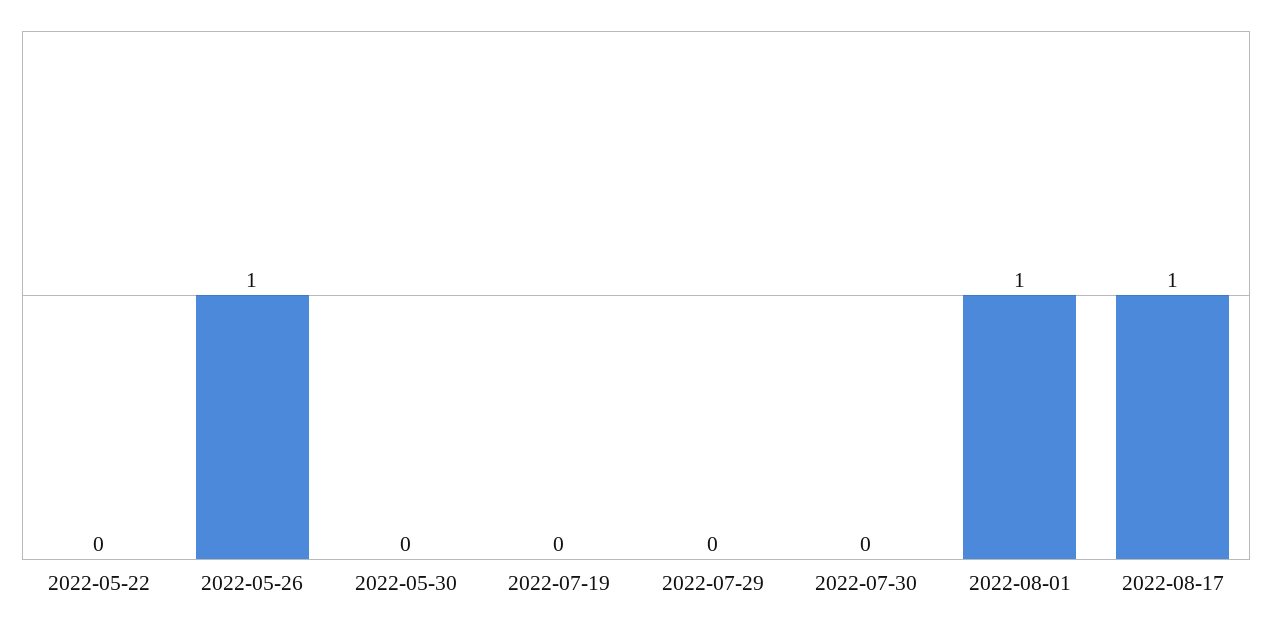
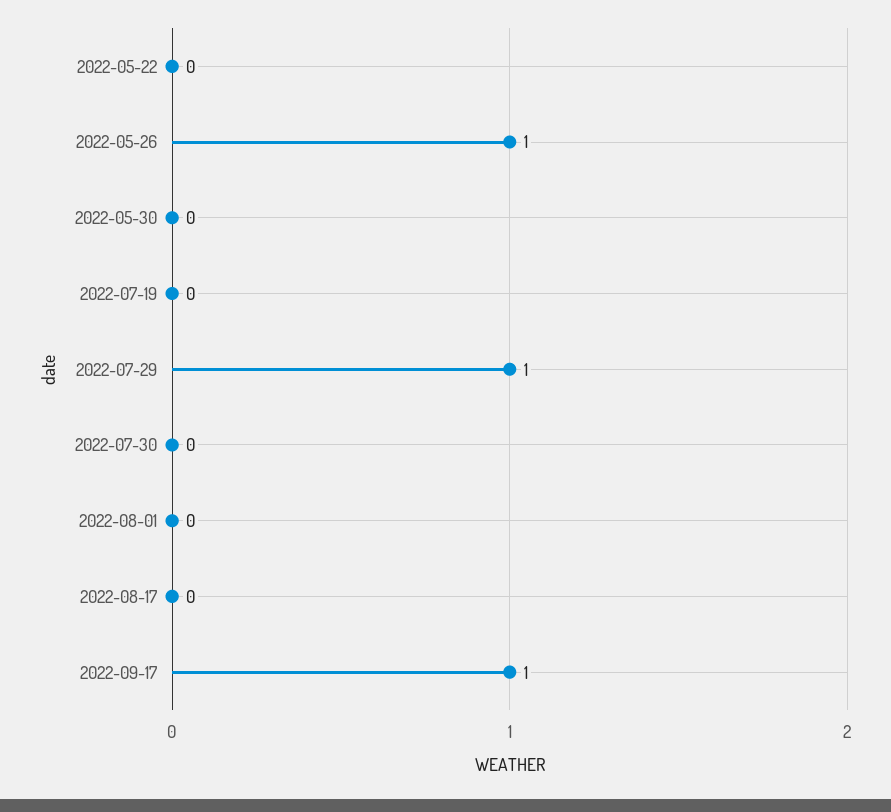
2022-07-29: 0 -> 1
2022-08-01: 1 -> 0
2022-08-17: 1 -> 0
2022-09-17: none -> 1

